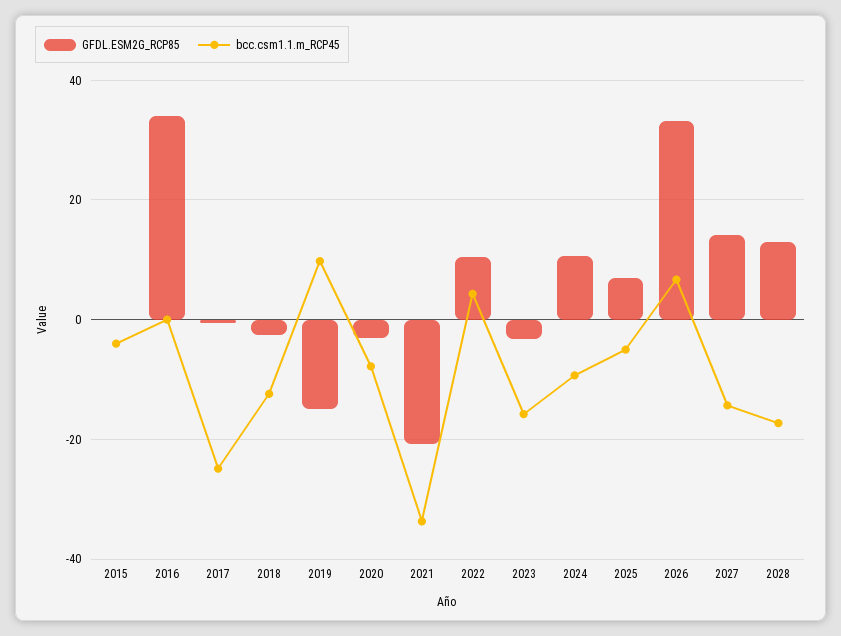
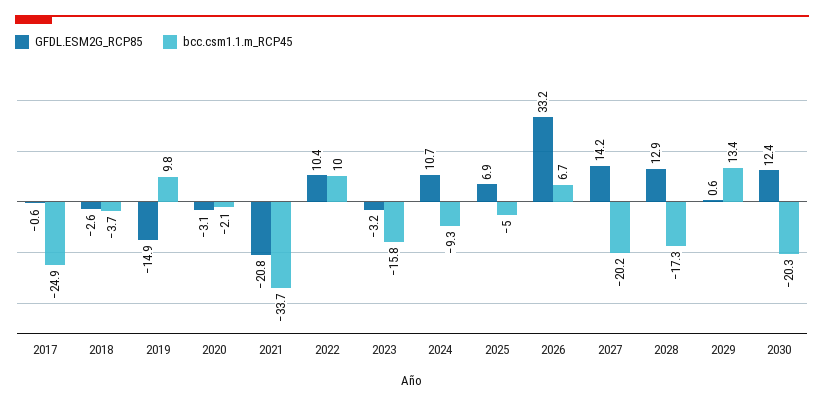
GFDL.ESM2G_RCP85, 2015: 0 -> none
bcc.csm1.1.m_RCP45, 2015: -4 -> none
GFDL.ESM2G_RCP85, 2016: 34 -> none
bcc.csm1.1.m_RCP45, 2016: 0 -> none
bcc.csm1.1.m_RCP45, 2018: -12 -> -3.7
bcc.csm1.1.m_RCP45, 2020: -8 -> -2.1
bcc.csm1.1.m_RCP45, 2022: 4 -> 10
bcc.csm1.1.m_RCP45, 2027: -14 -> -20.2
GFDL.ESM2G_RCP85, 2029: none -> 0.6
bcc.csm1.1.m_RCP45, 2029: none -> 13.4
GFDL.ESM2G_RCP85, 2030: none -> 12.4
bcc.csm1.1.m_RCP45, 2030: none -> -20.3

